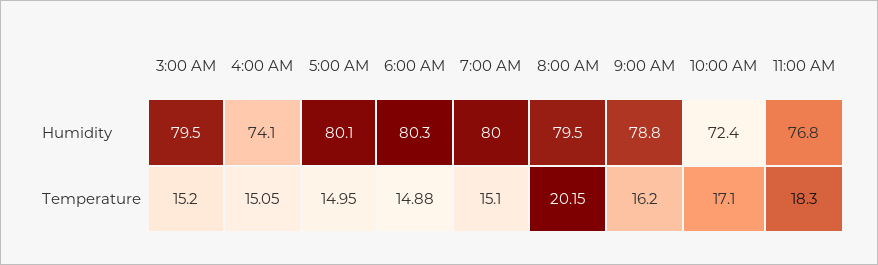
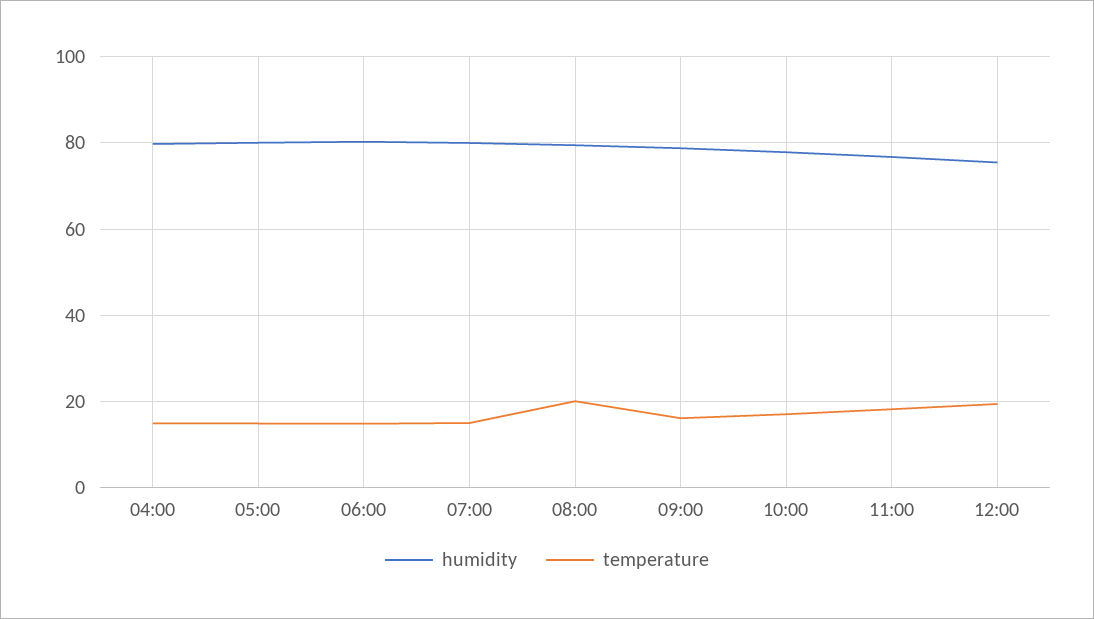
Humidity, 3:00 AM: 79.5 -> none
Humidity, 4:00 AM: 74.1 -> 80
Humidity, 10:00 AM: 72.4 -> 78
Temperature, 3:00 AM: 15.2 -> none
Humidity, 12:00: none -> 76
Temperature, 12:00: none -> 20

